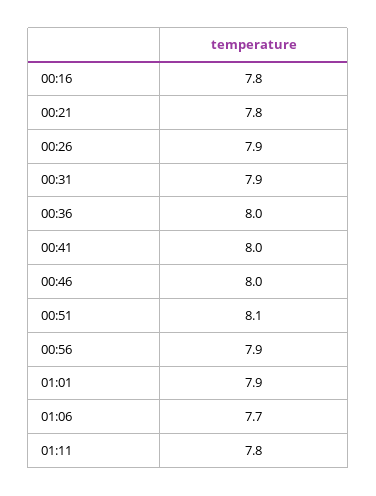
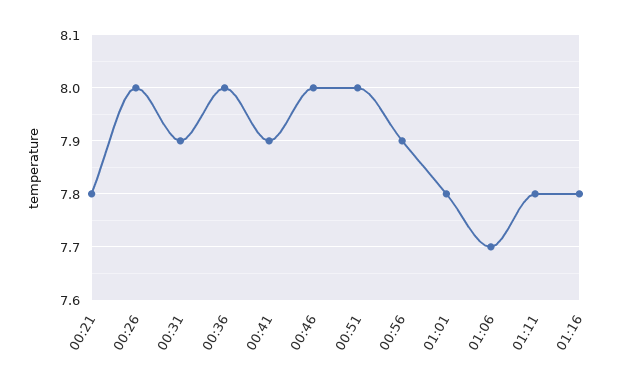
00:16: 7.8 -> none
00:26: 7.9 -> 8
00:41: 8 -> 7.9
00:51: 8.1 -> 8
01:01: 7.9 -> 7.8
01:16: none -> 7.8

